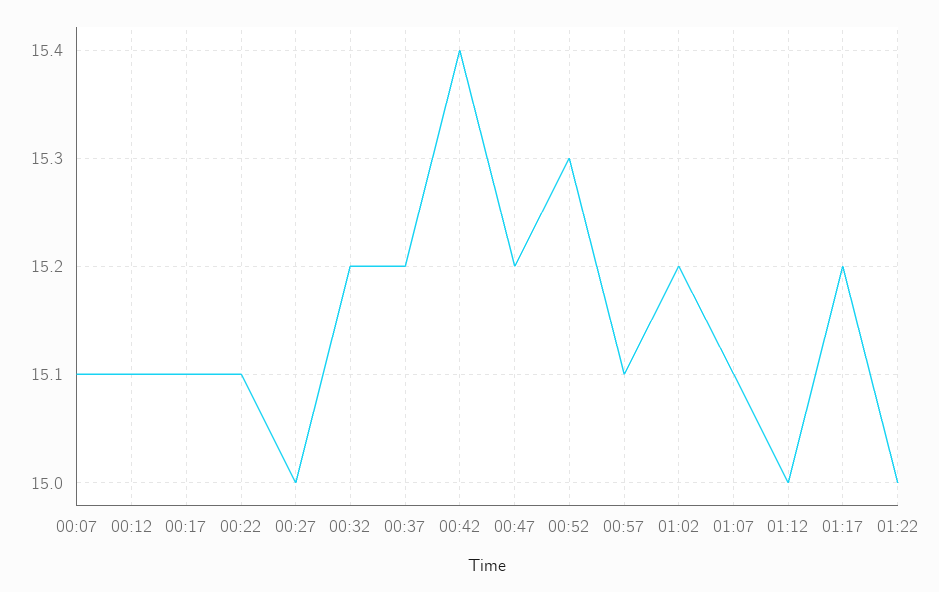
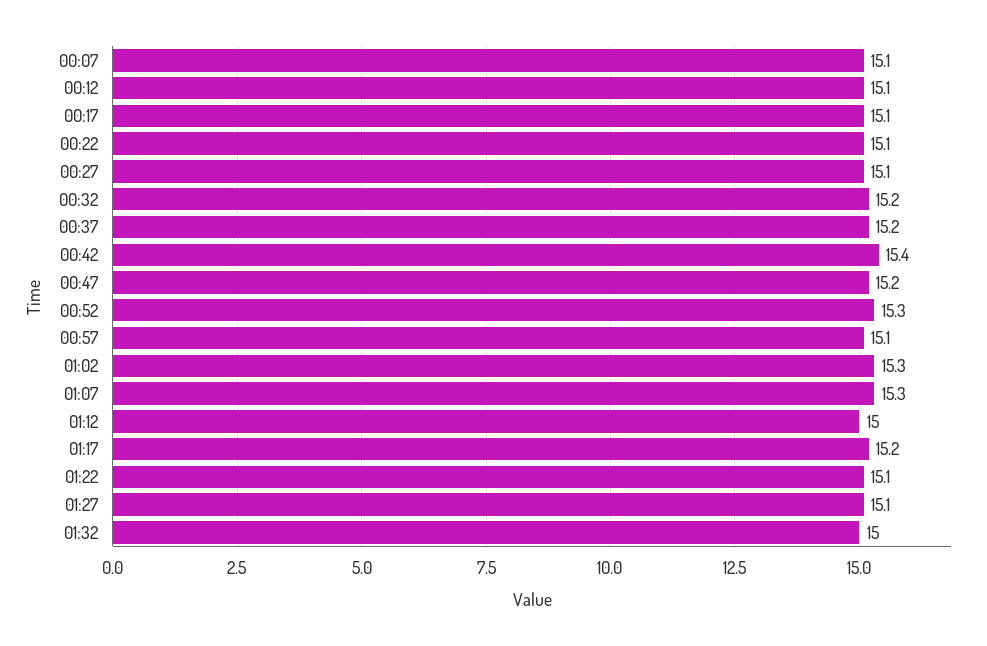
00:27: 15 -> 15.1
01:02: 15.2 -> 15.3
01:07: 15.1 -> 15.3
01:22: 15 -> 15.1
01:27: none -> 15.1
01:32: none -> 15

